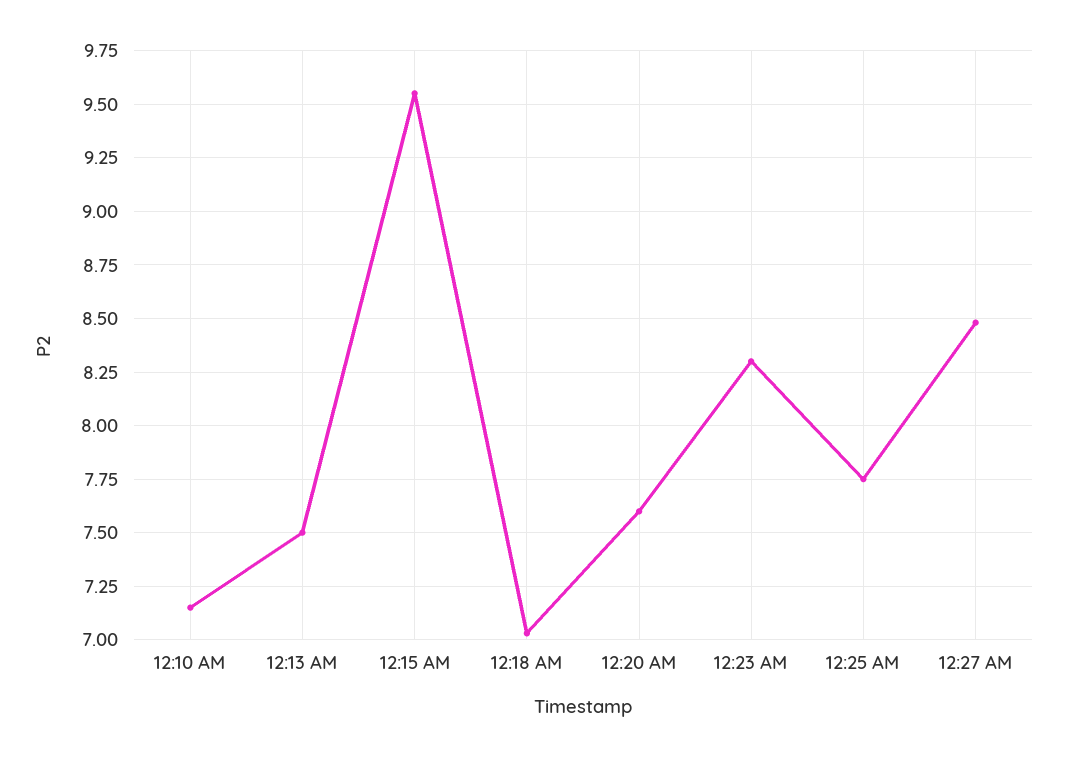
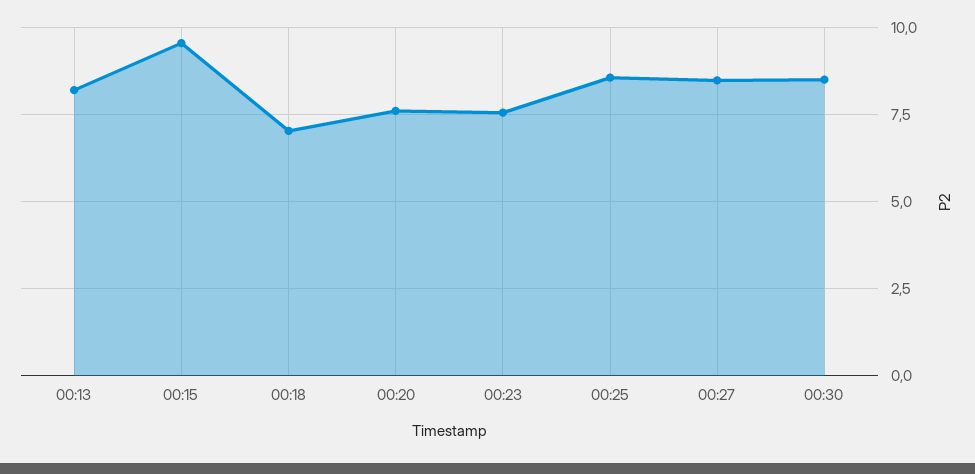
12:10 AM: 7.15 -> none
12:13 AM: 7.5 -> 8.25
12:23 AM: 8.3 -> 7.5
12:25 AM: 7.75 -> 8.5
00:30: none -> 8.5

